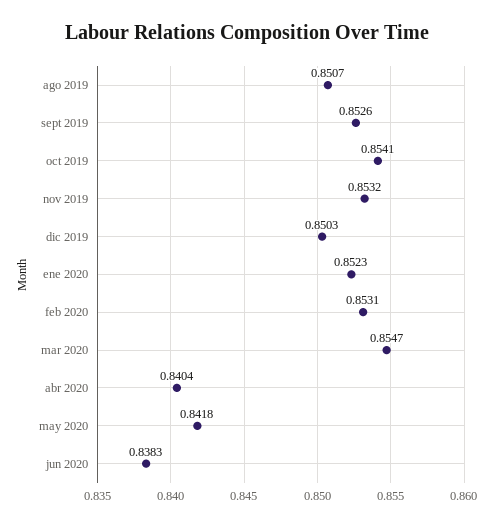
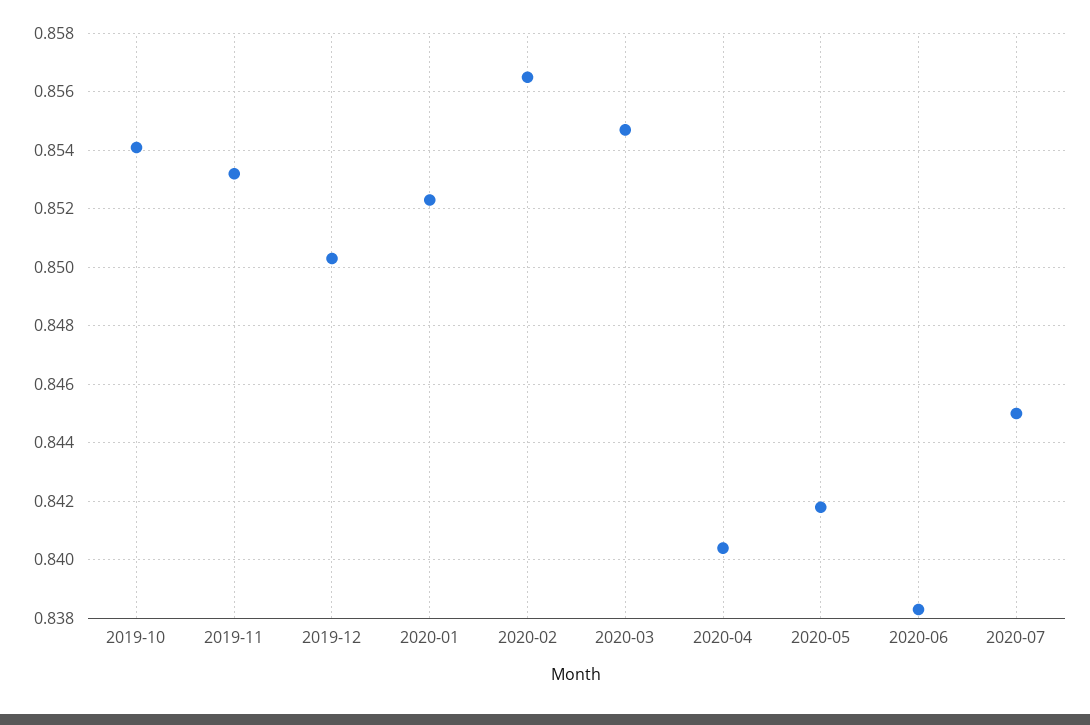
ago 2019: 0.8507 -> none
sept 2019: 0.8526 -> none
feb 2020: 0.8531 -> 0.8565
2020-07: none -> 0.845

